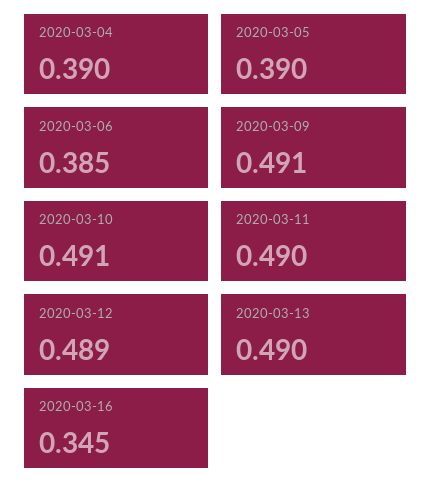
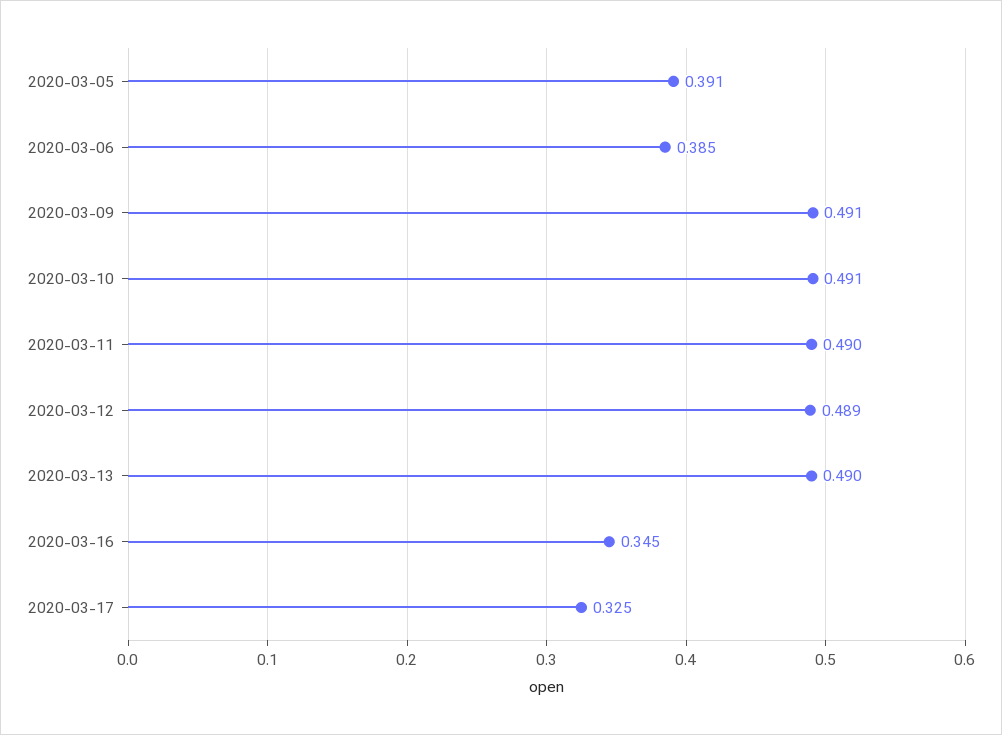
2020-03-04: 0.39 -> none
2020-03-05: 0.39 -> 0.391
2020-03-17: none -> 0.325

